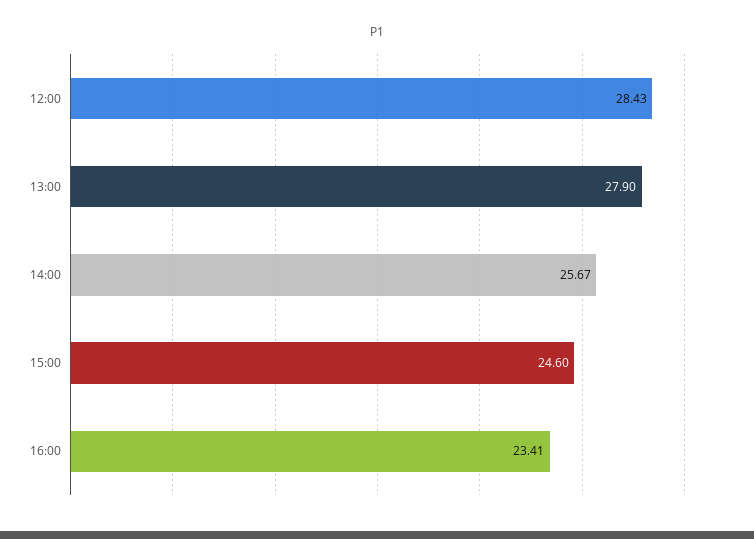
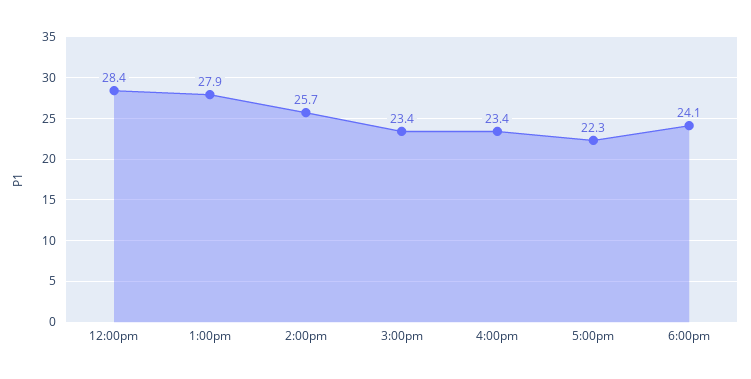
15:00: 24.6 -> 23.4
5:00pm: none -> 22.3
6:00pm: none -> 24.1

